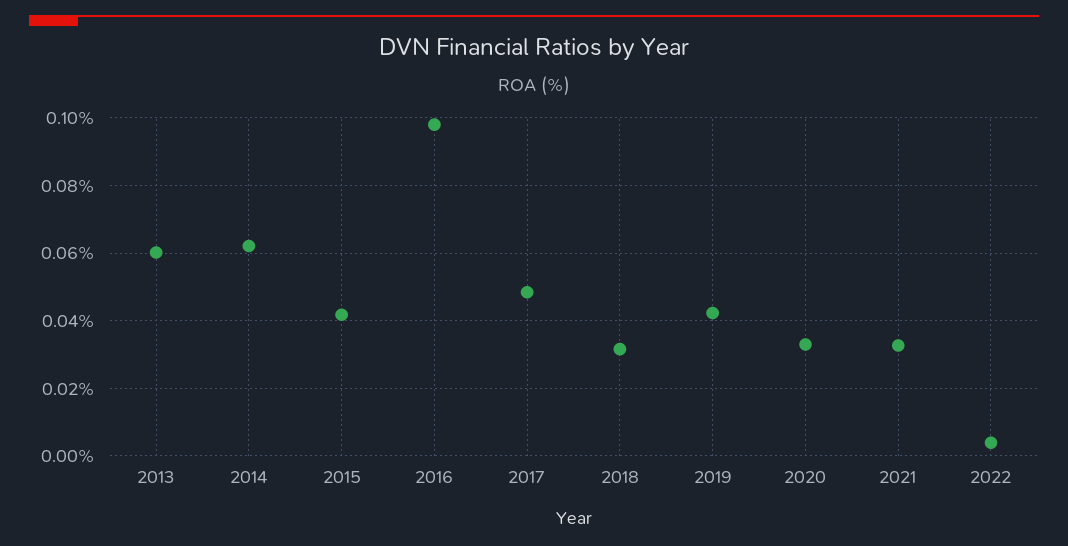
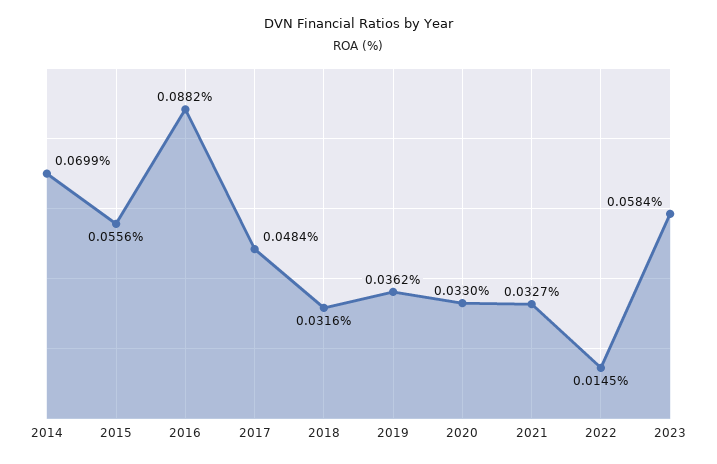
2013: 0.06 -> none
2014: 0.062 -> 0.0699
2015: 0.042 -> 0.0556
2016: 0.098 -> 0.0882
2019: 0.042 -> 0.0362
2022: 0.004 -> 0.0145
2023: none -> 0.0584

